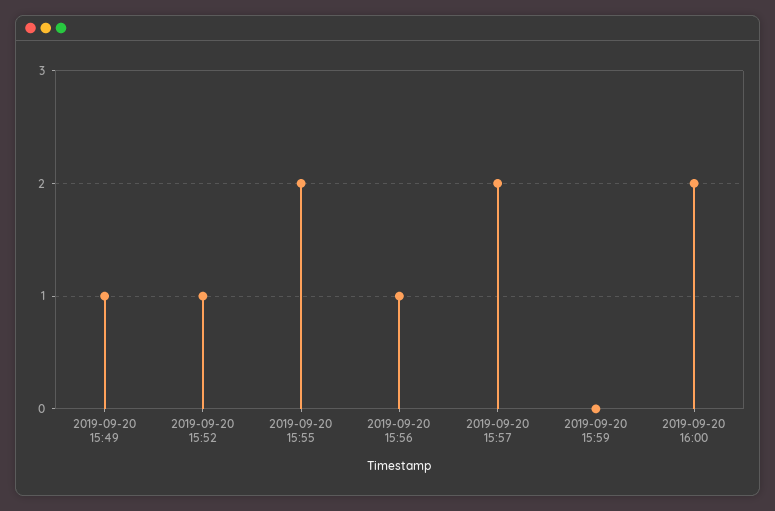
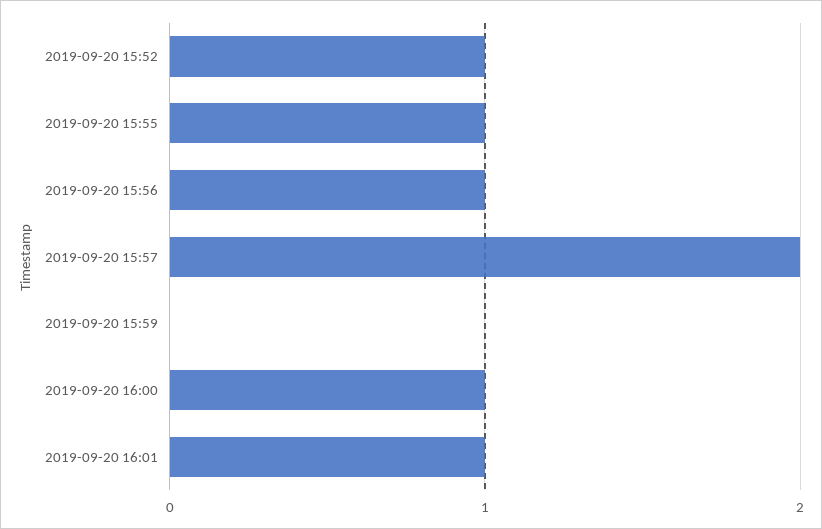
2019-09-20 15:49: 1 -> none
2019-09-20 15:55: 2 -> 1
2019-09-20 16:00: 2 -> 1
2019-09-20 16:01: none -> 1

